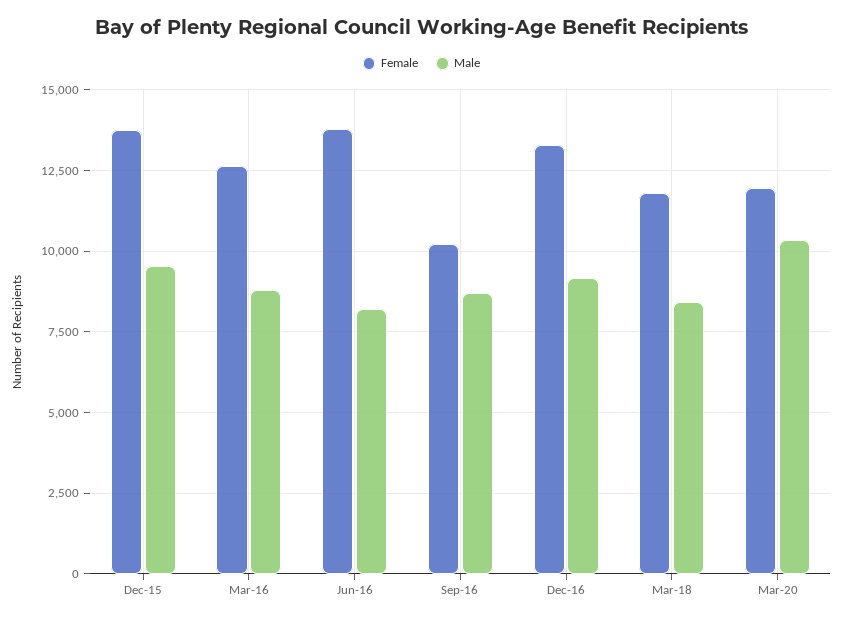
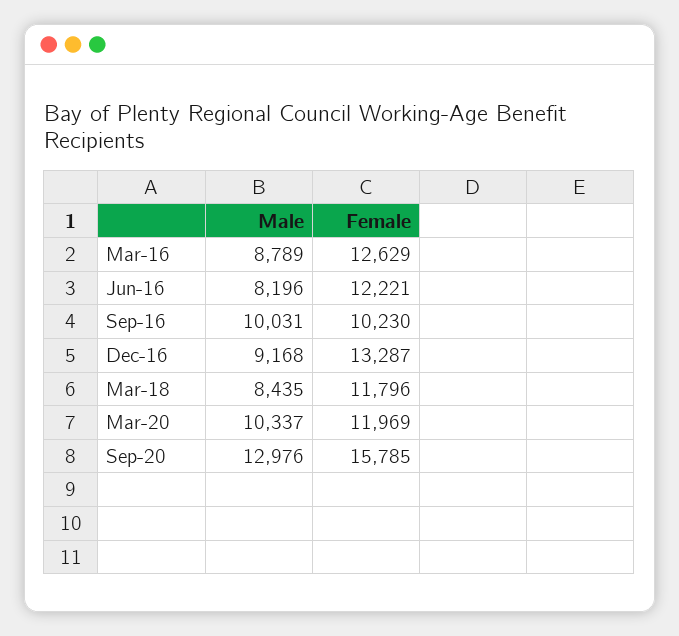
Female, Dec-15: 13750 -> none
Male, Dec-15: 9500 -> none
Female, Jun-16: 13750 -> 12221
Male, Sep-16: 8750 -> 10031
Male, Sep-20: none -> 12976
Female, Sep-20: none -> 15785

